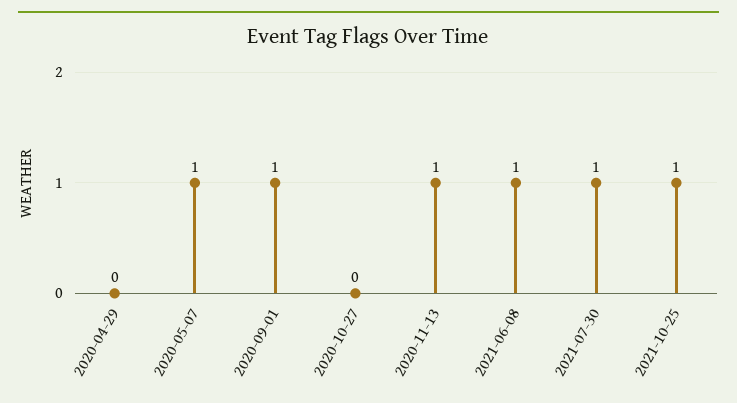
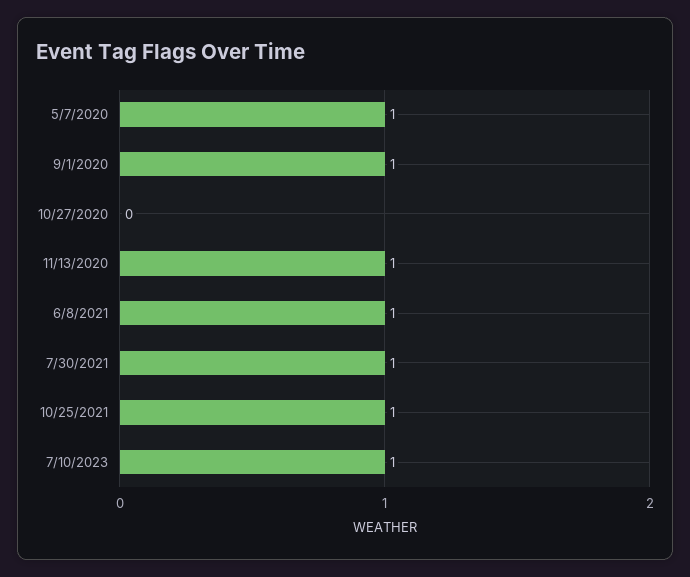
2020-04-29: 0 -> none
7/10/2023: none -> 1

